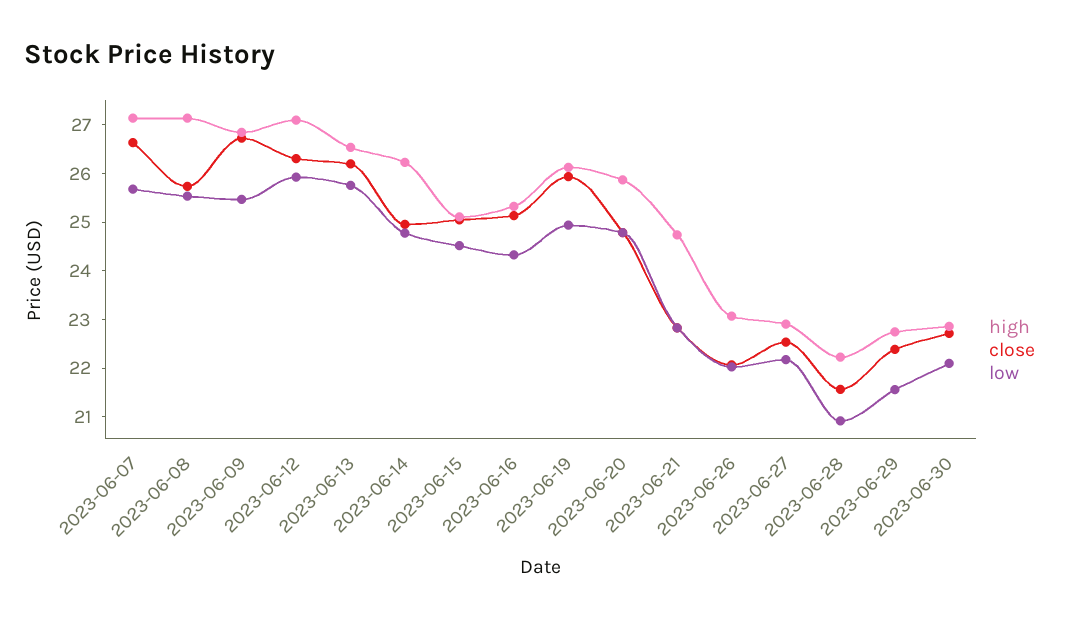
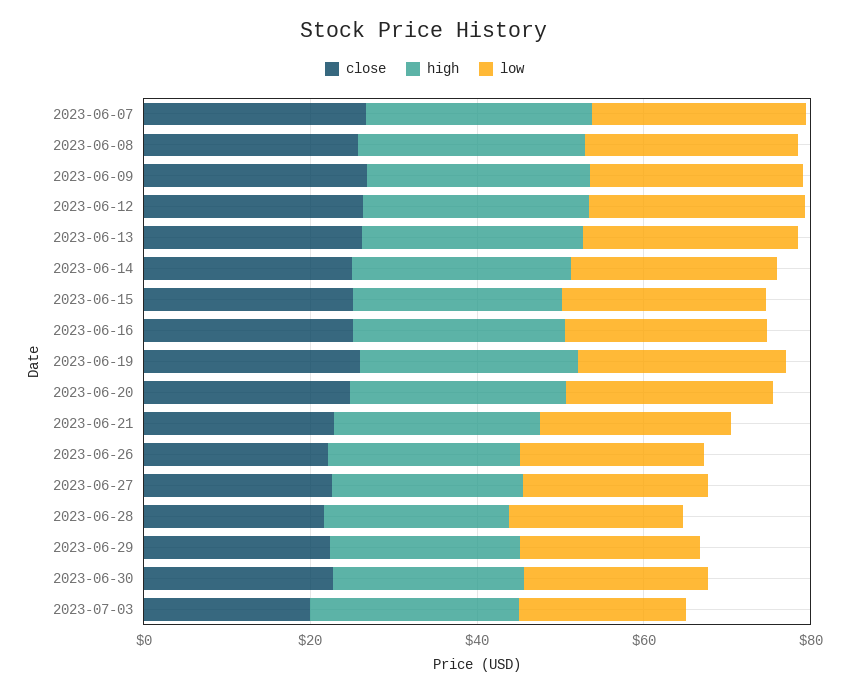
close, 2023-07-03: none -> 20
high, 2023-07-03: none -> 25
low, 2023-07-03: none -> 20

